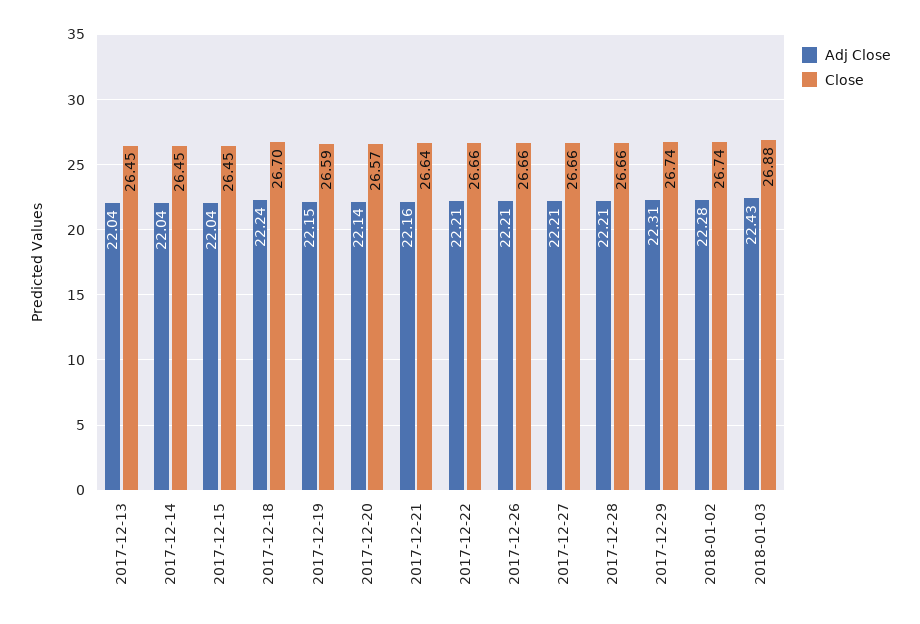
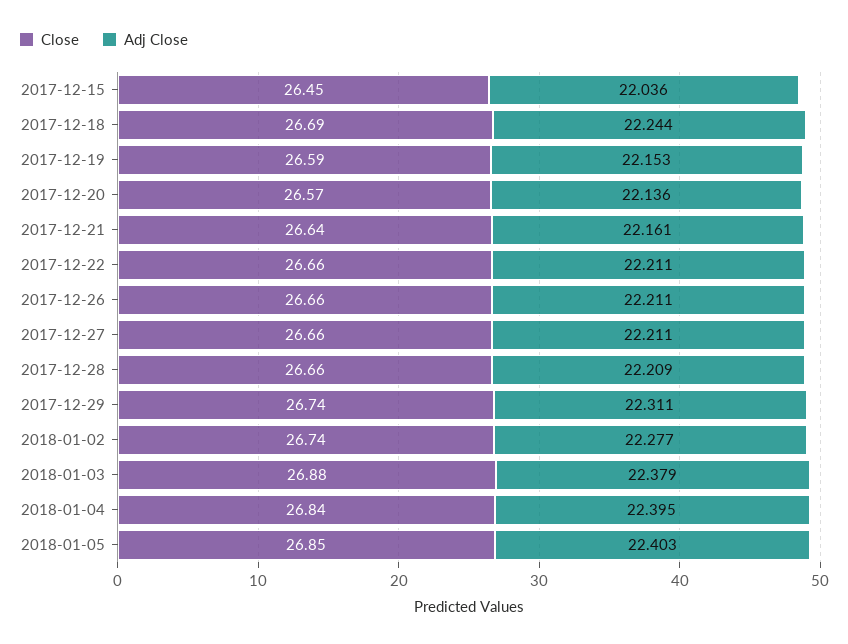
Adj Close, 2017-12-13: 22.04 -> none
Close, 2017-12-13: 26.45 -> none
Adj Close, 2017-12-14: 22.04 -> none
Close, 2017-12-14: 26.45 -> none
Close, 2017-12-18: 26.7 -> 26.69
Adj Close, 2018-01-03: 22.43 -> 22.379
Close, 2018-01-04: none -> 26.84
Adj Close, 2018-01-04: none -> 22.395
Close, 2018-01-05: none -> 26.85
Adj Close, 2018-01-05: none -> 22.403

